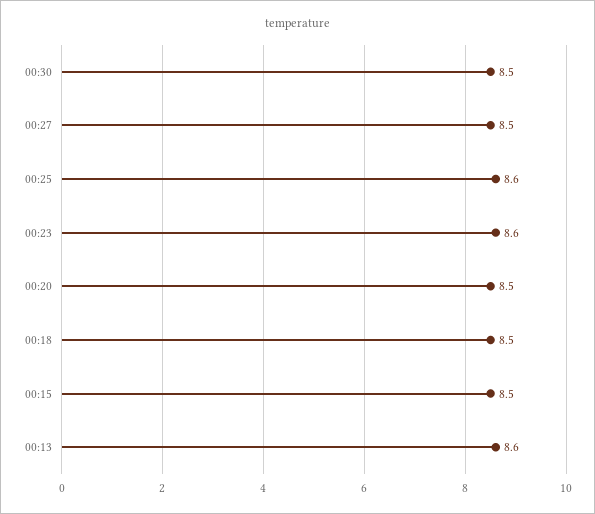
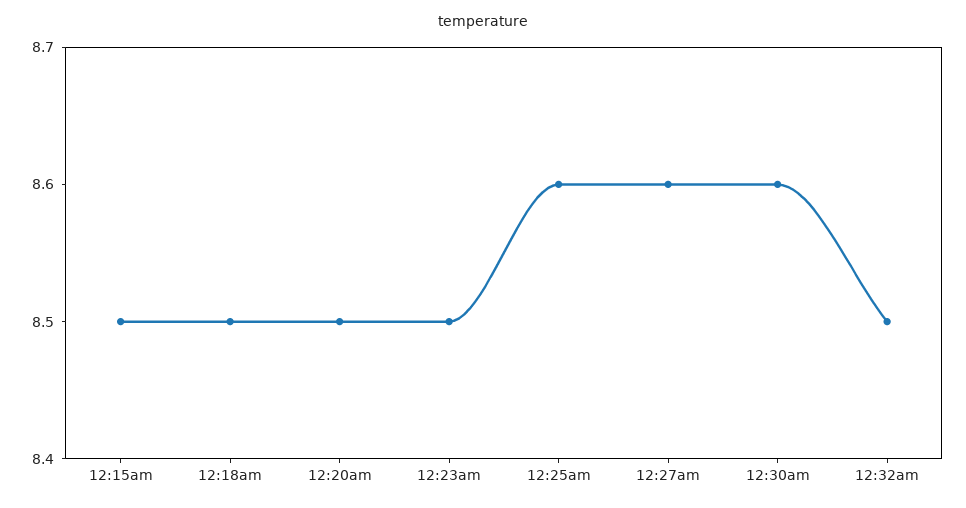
00:30: 8.5 -> 8.6
00:27: 8.5 -> 8.6
00:23: 8.6 -> 8.5
00:13: 8.6 -> none
12:32am: none -> 8.5

